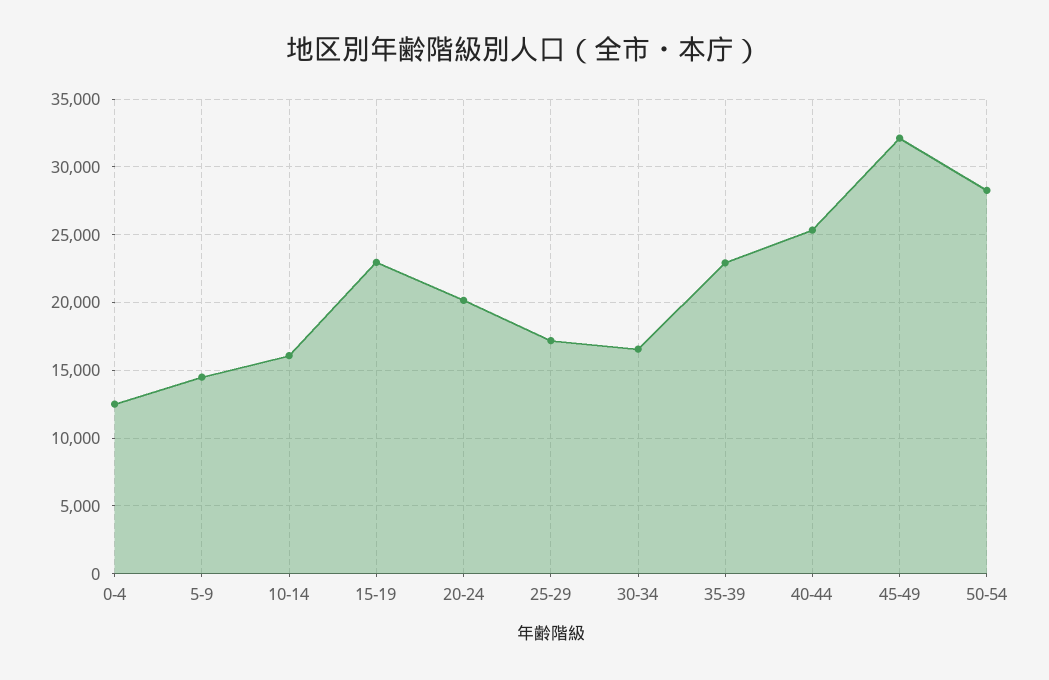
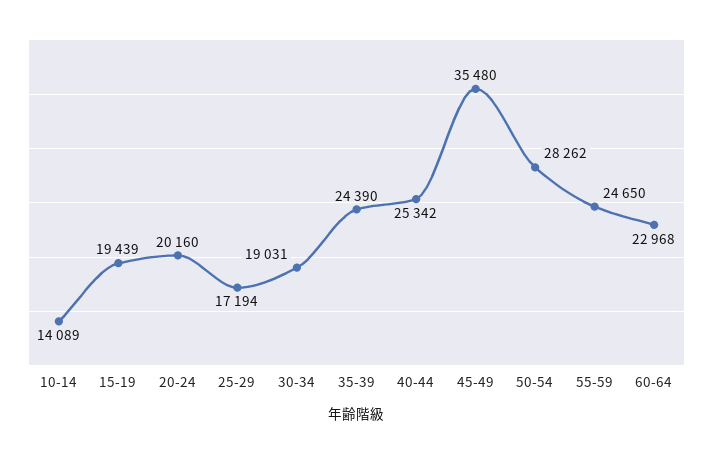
0-4: 12500 -> none
5-9: 14500 -> none
10-14: 16000 -> 14089
15-19: 23000 -> 19439
30-34: 16500 -> 19031
35-39: 23000 -> 24390
45-49: 32000 -> 35480
55-59: none -> 24650
60-64: none -> 22968

